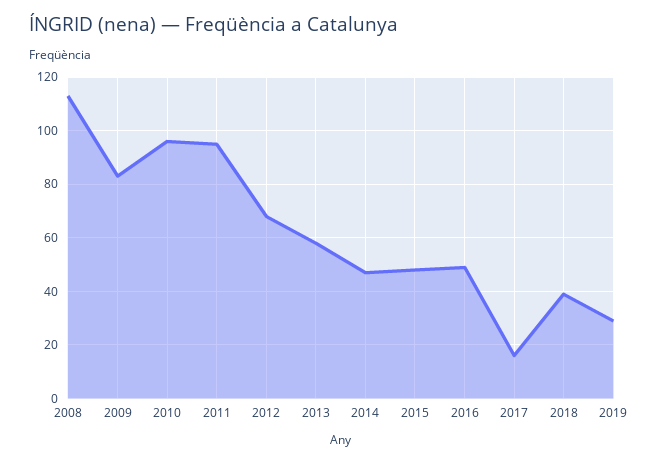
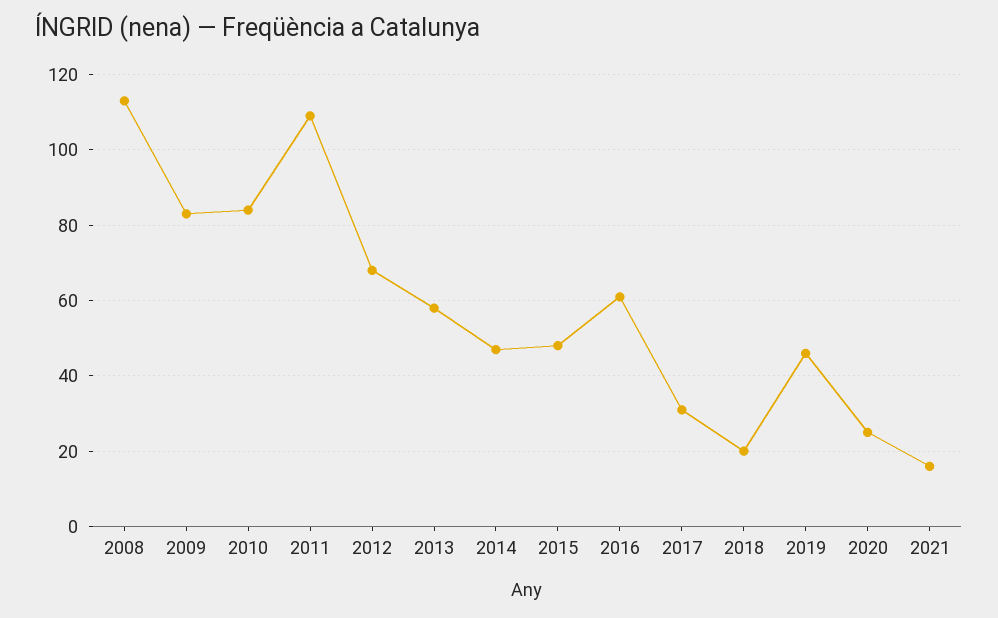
2010: 95 -> 85
2011: 95 -> 110
2016: 50 -> 60
2017: 15 -> 30
2018: 40 -> 20
2019: 30 -> 45
2020: none -> 25
2021: none -> 15

